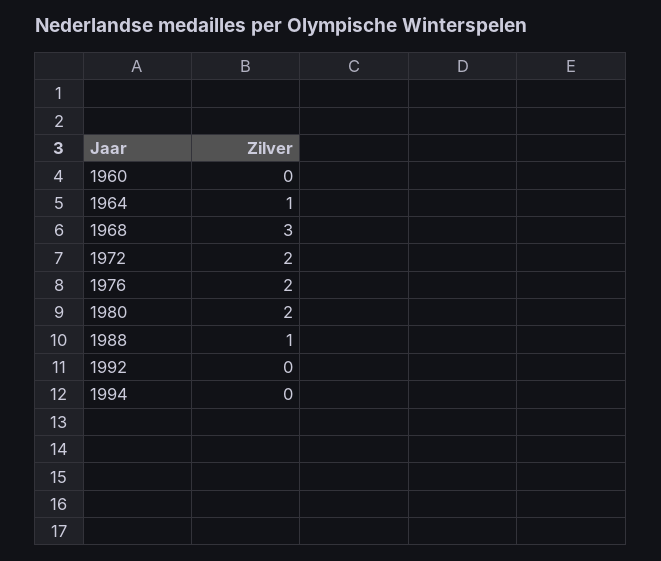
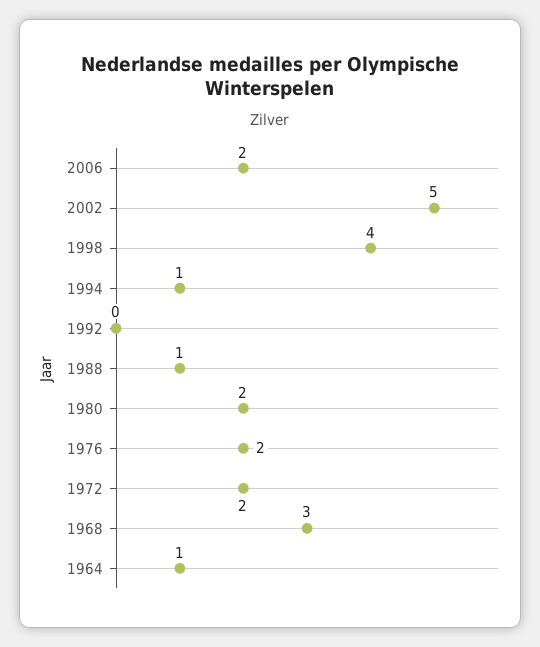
1960: 0 -> none
1994: 0 -> 1
2006: none -> 2
2002: none -> 5
1998: none -> 4

